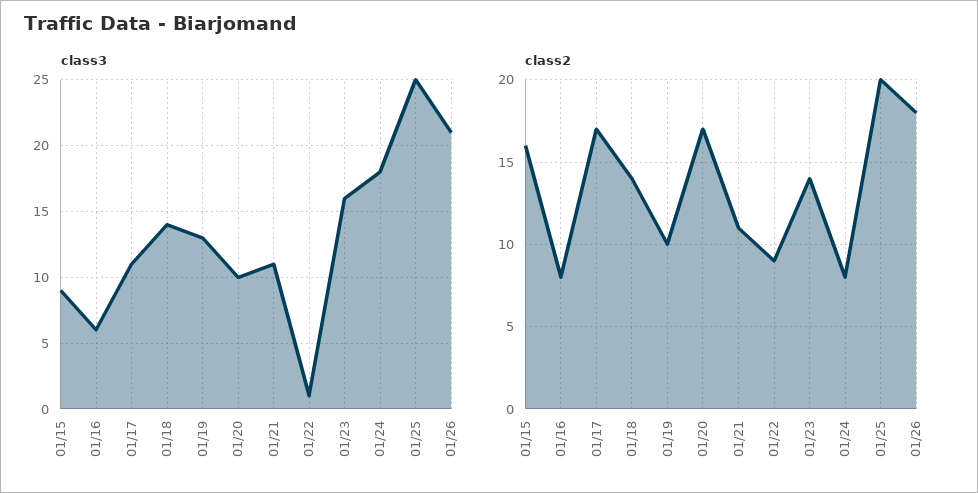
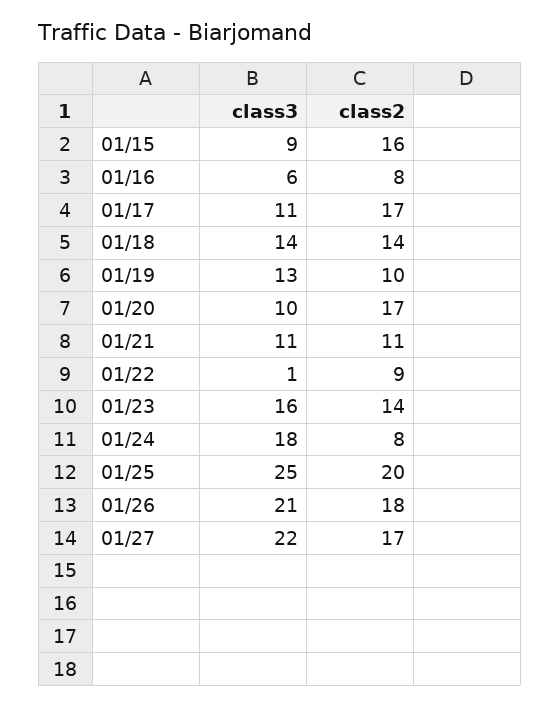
class3, 01/27: none -> 22
class2, 01/27: none -> 17

